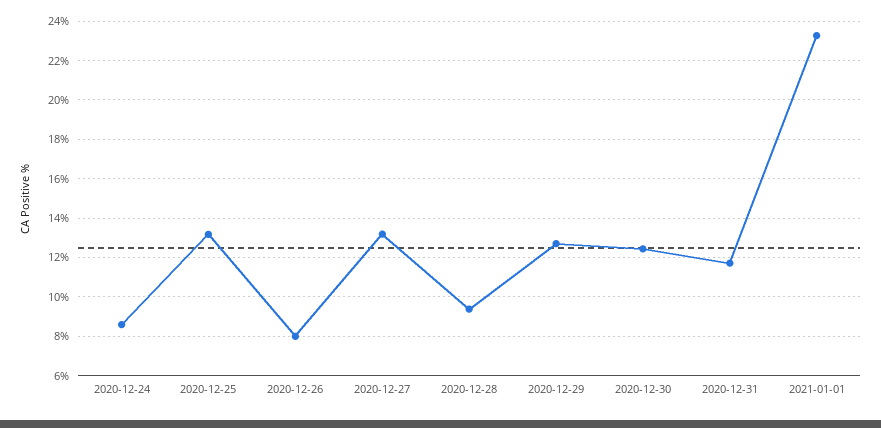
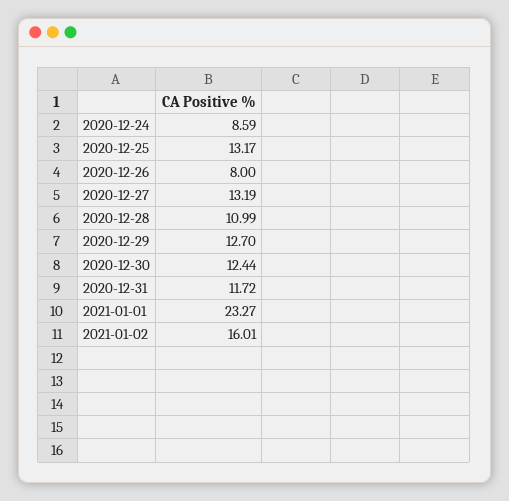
2020-12-28: 9.5 -> 10.99
2021-01-02: none -> 16.01

